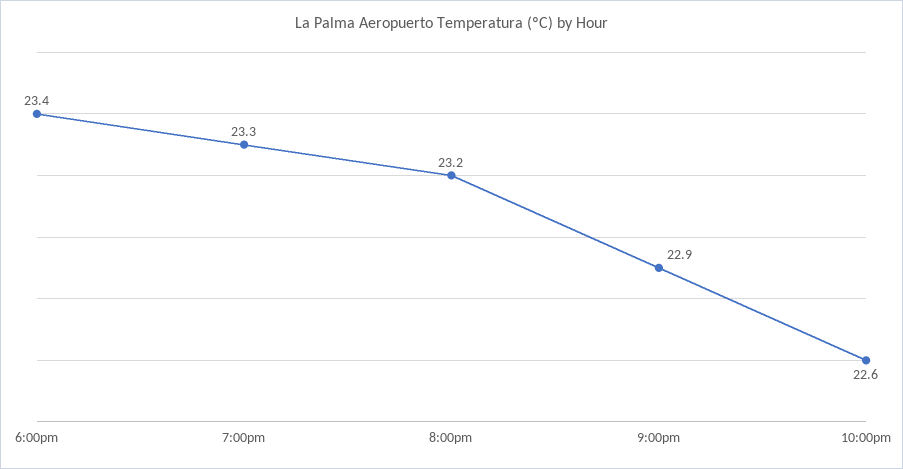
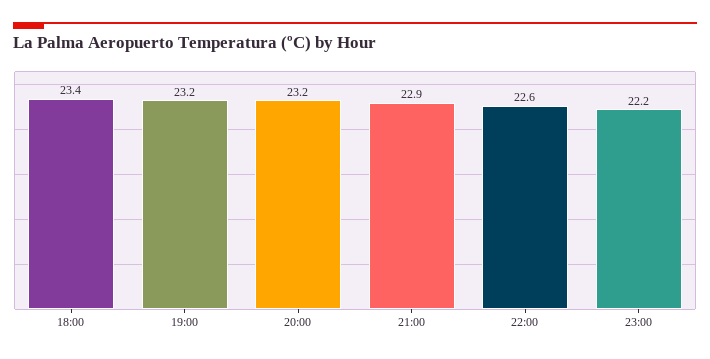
7:00pm: 23.3 -> 23.2
23:00: none -> 22.2

